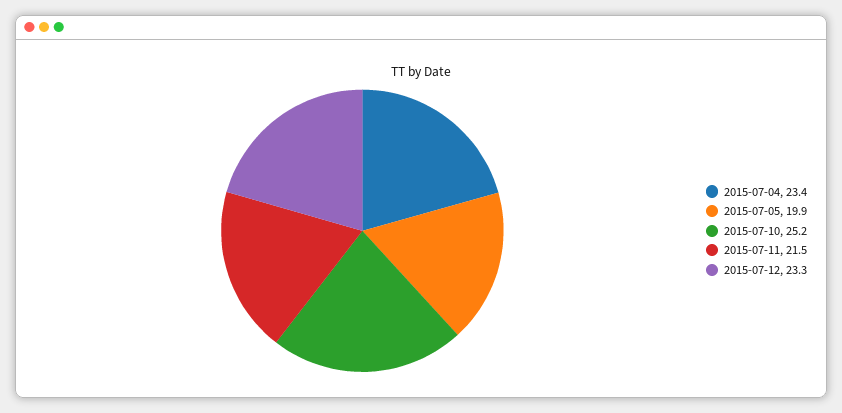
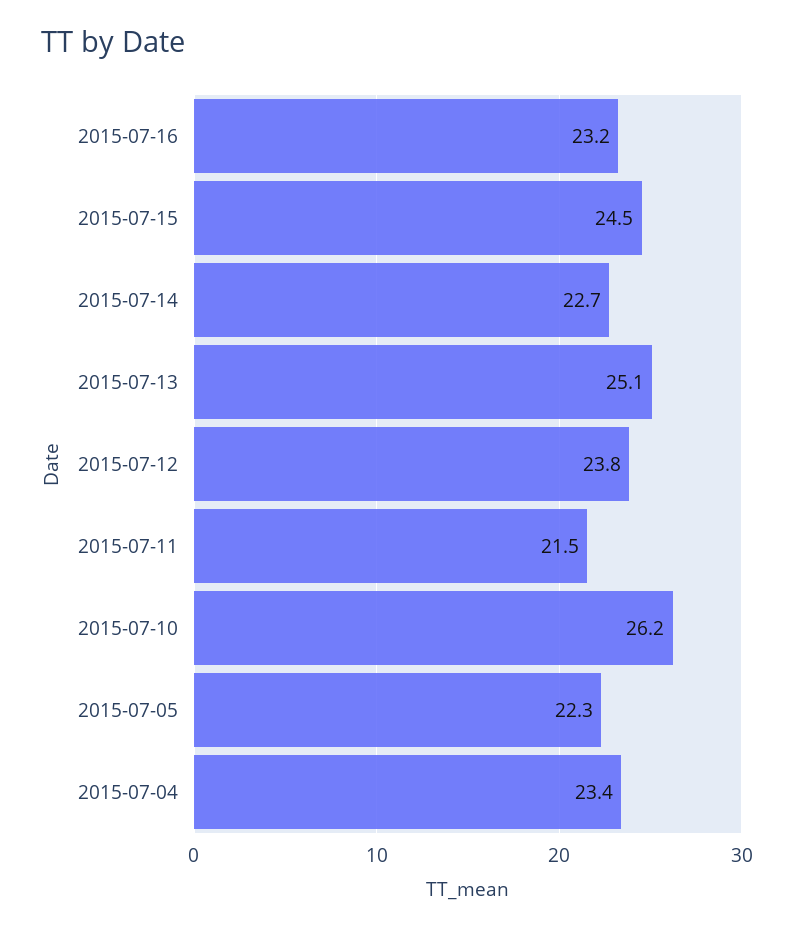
2015-07-05: 19.9 -> 22.3
2015-07-10: 25.2 -> 26.2
2015-07-12: 23.3 -> 23.8
2015-07-16: none -> 23.2
2015-07-15: none -> 24.5
2015-07-14: none -> 22.7
2015-07-13: none -> 25.1

